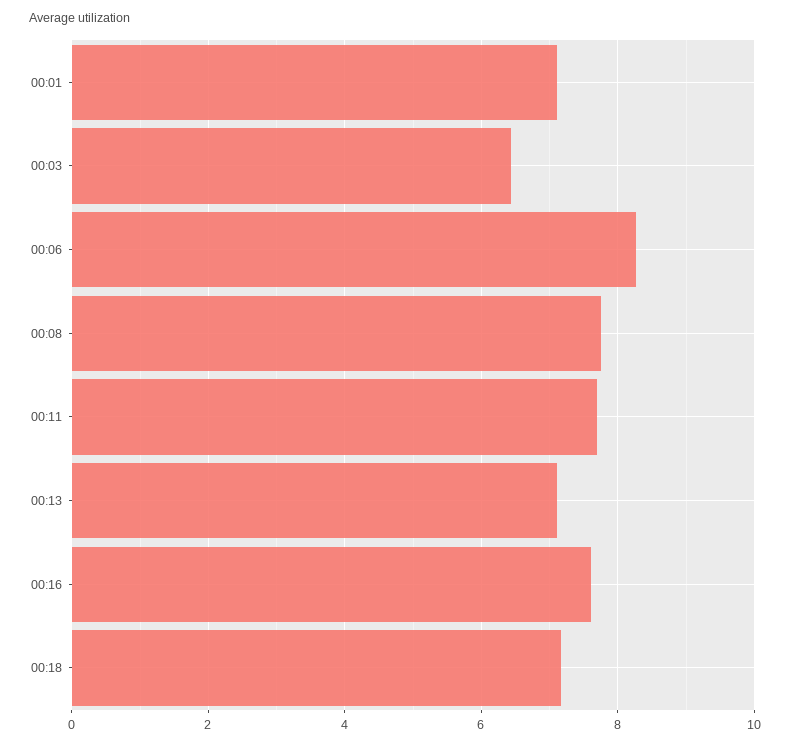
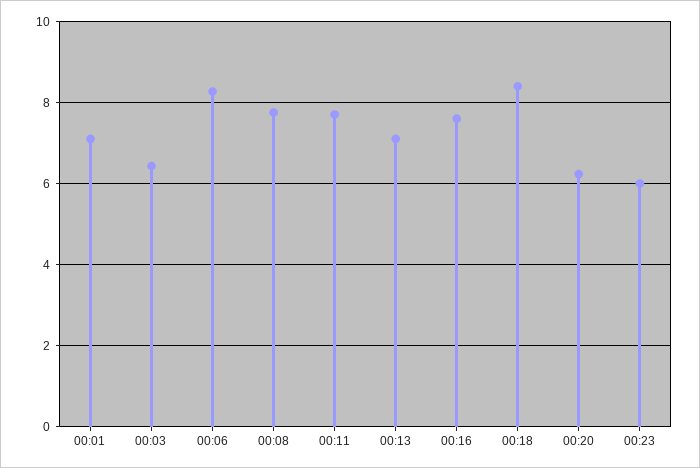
00:18: 7.2 -> 8.4
00:20: none -> 6.2
00:23: none -> 6

